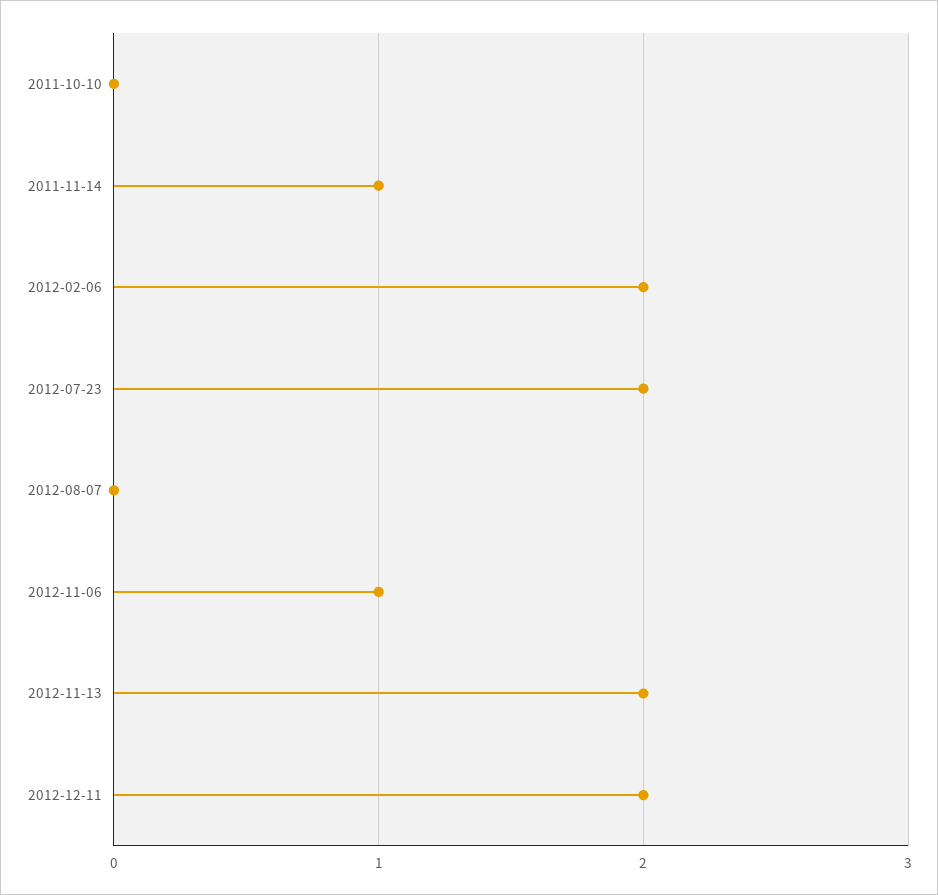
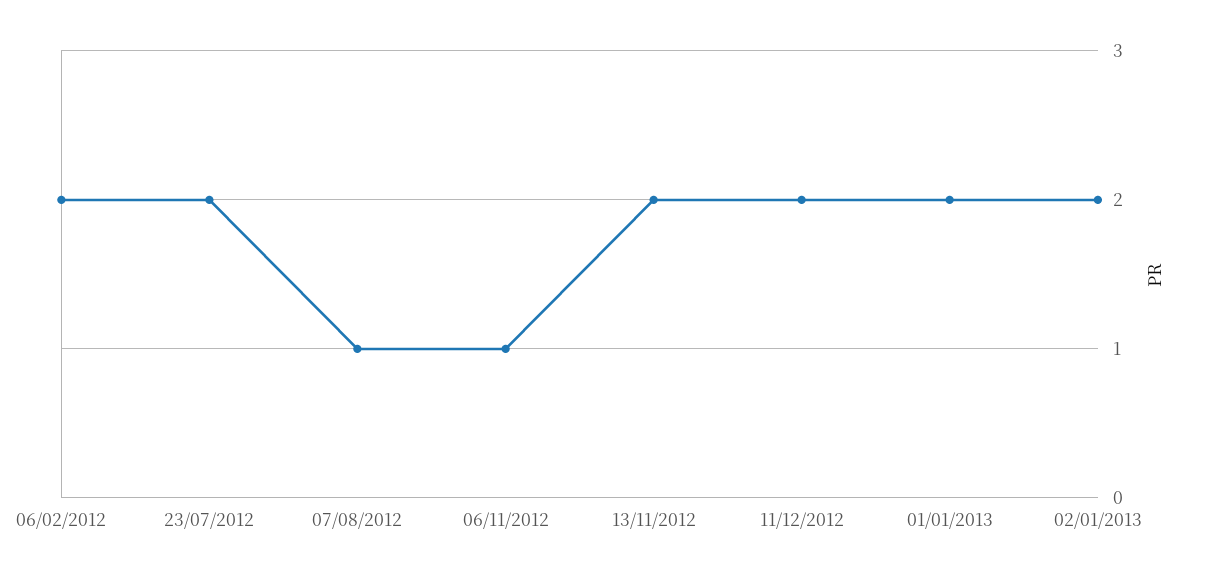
2011-10-10: 0 -> none
2011-11-14: 1 -> none
2012-08-07: 0 -> 1
01/01/2013: none -> 2
02/01/2013: none -> 2

